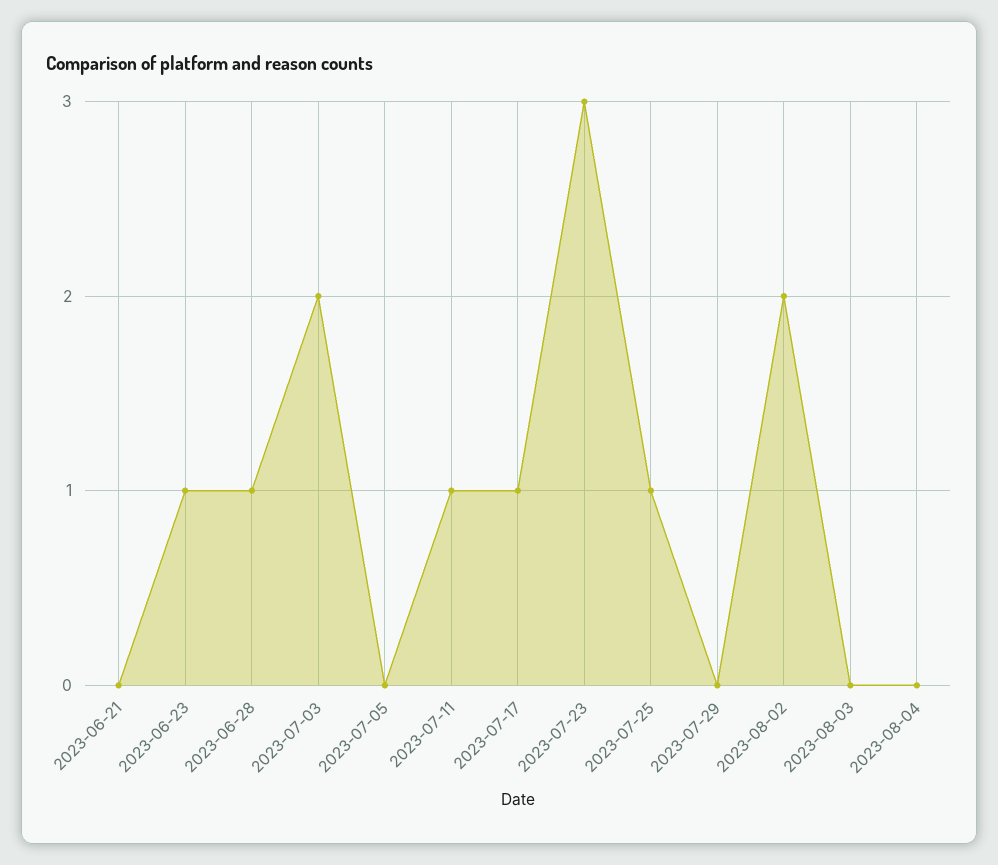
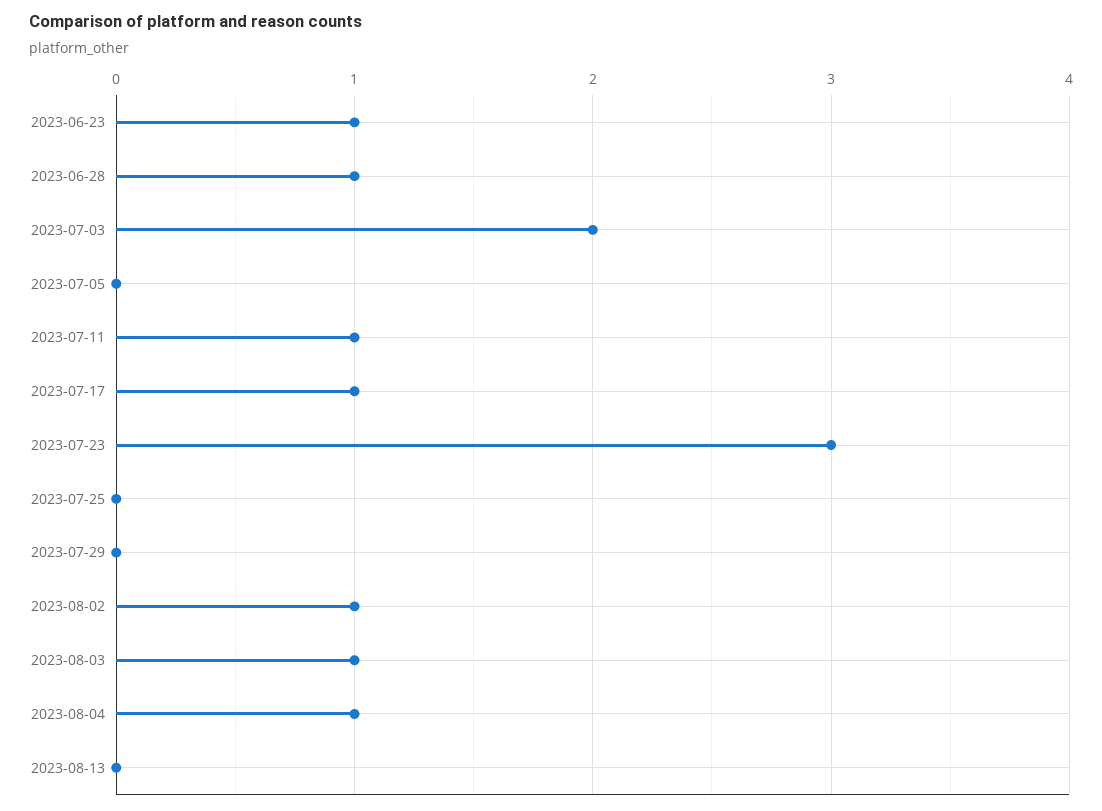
2023-06-21: 0 -> none
2023-07-25: 1 -> 0
2023-08-02: 2 -> 1
2023-08-03: 0 -> 1
2023-08-04: 0 -> 1
2023-08-13: none -> 0

